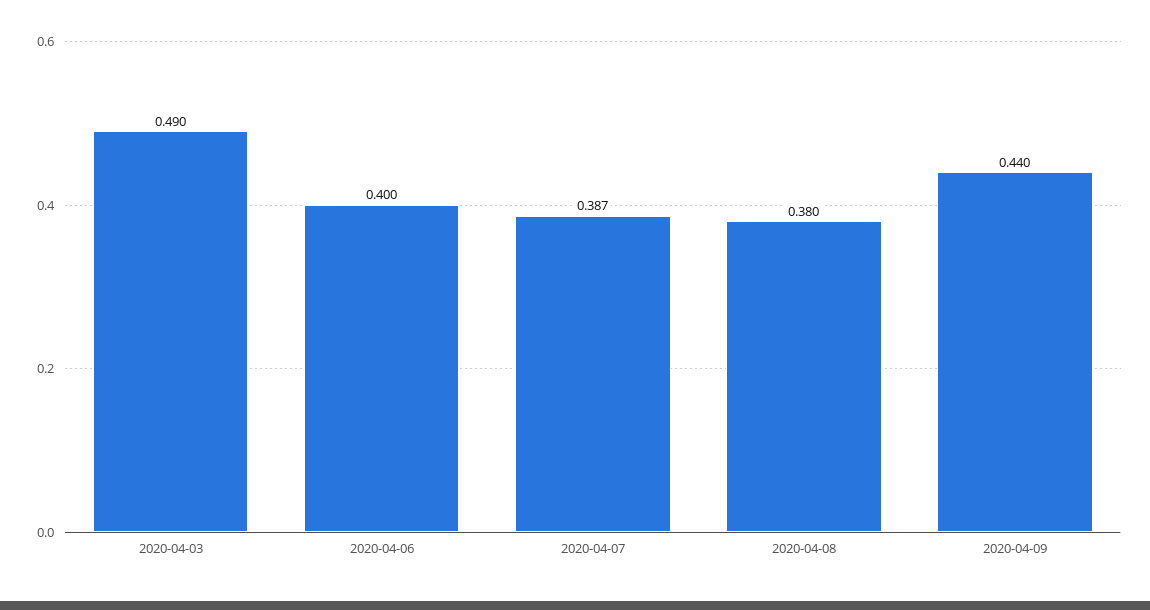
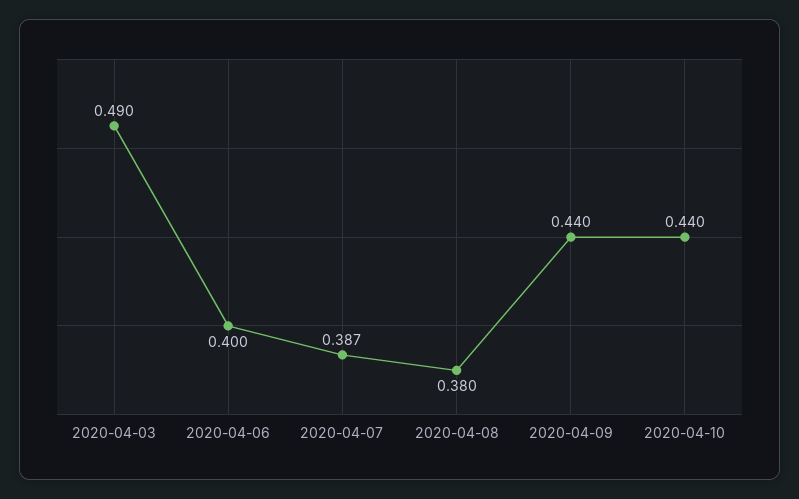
2020-04-10: none -> 0.44

